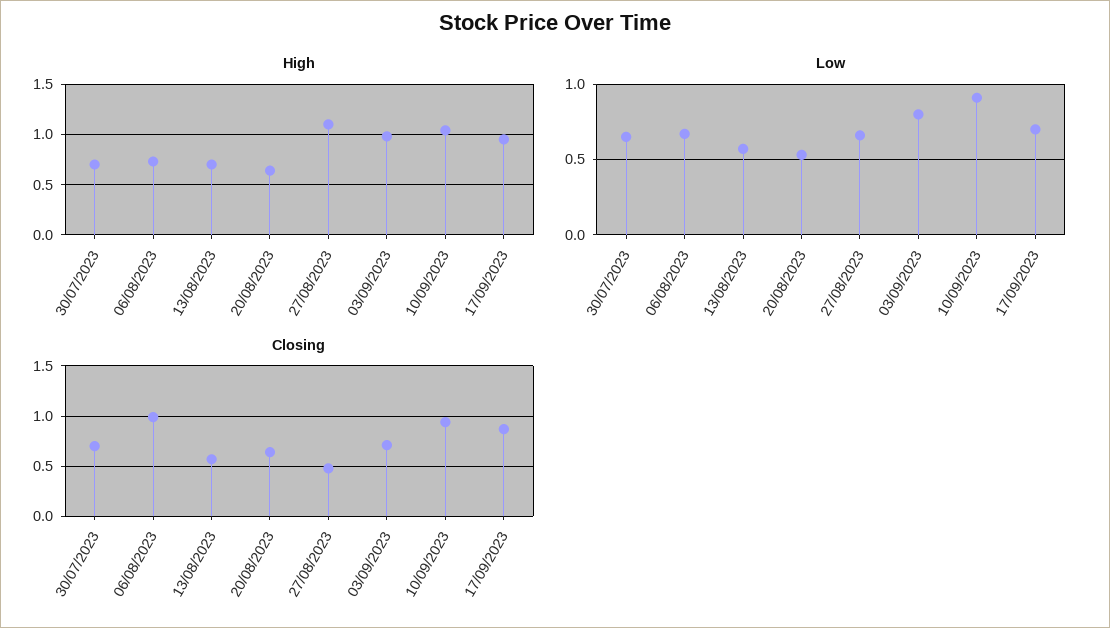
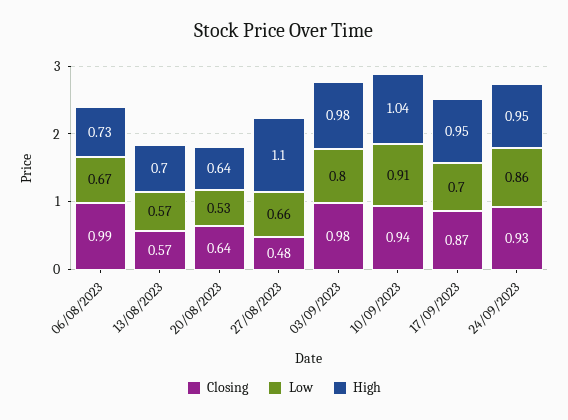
High, 30/07/2023: 0.7 -> none
Low, 30/07/2023: 0.65 -> none
Closing, 30/07/2023: 0.7 -> none
Closing, 03/09/2023: 0.7 -> 0.98
Closing, 24/09/2023: none -> 0.93
Low, 24/09/2023: none -> 0.86
High, 24/09/2023: none -> 0.95

